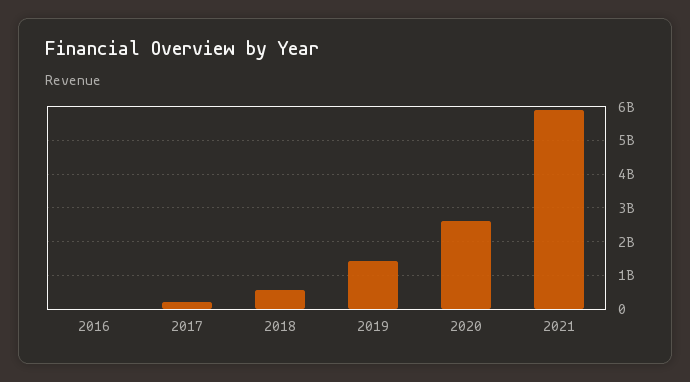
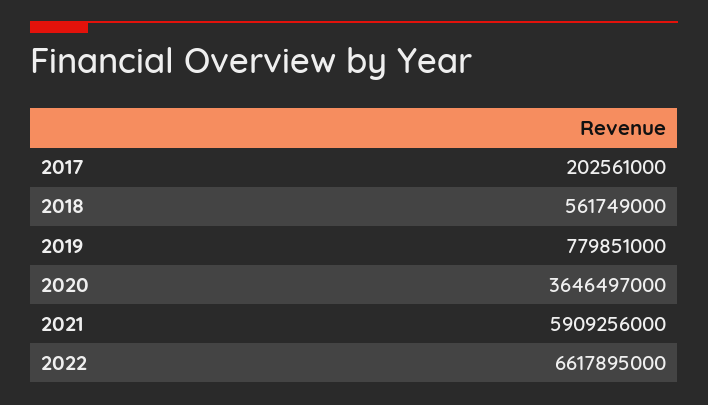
2016: 0 -> none
2019: 1400000000 -> 779851000
2020: 2600000000 -> 3646497000
2022: none -> 6617895000

